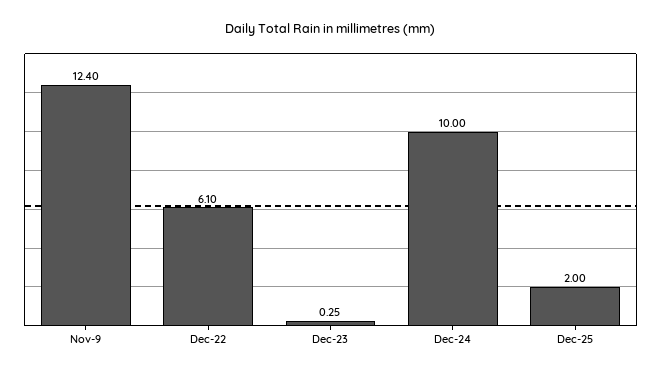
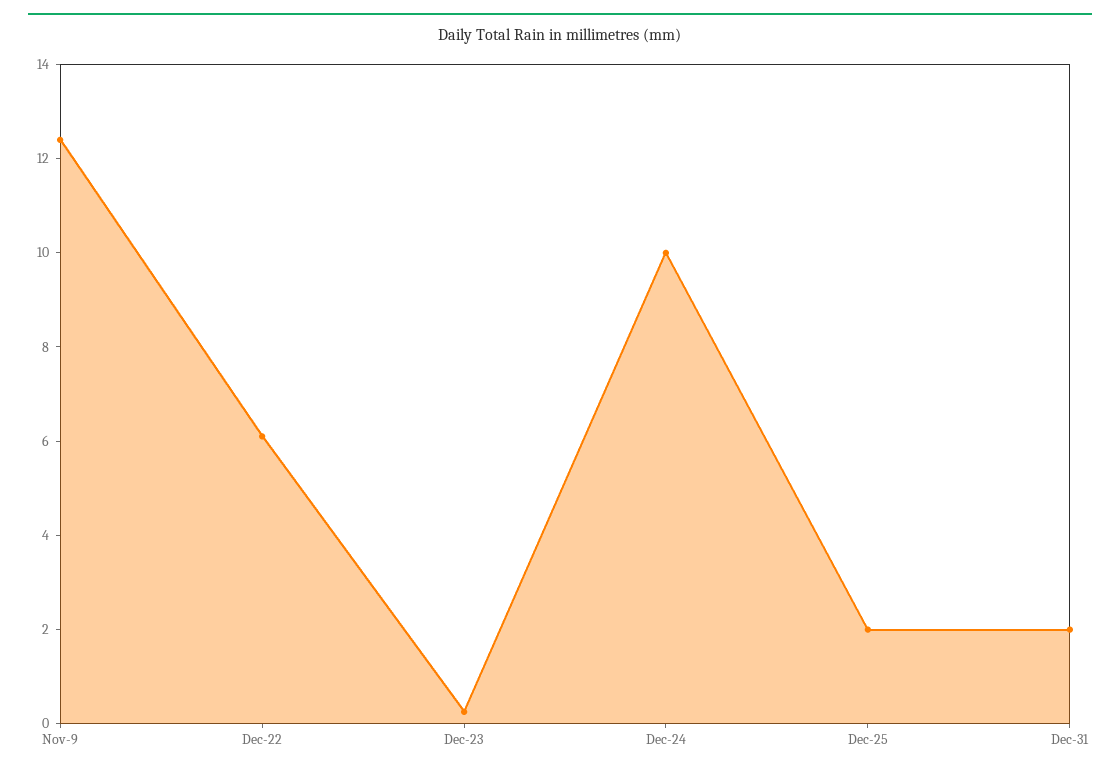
Dec-31: none -> 2

